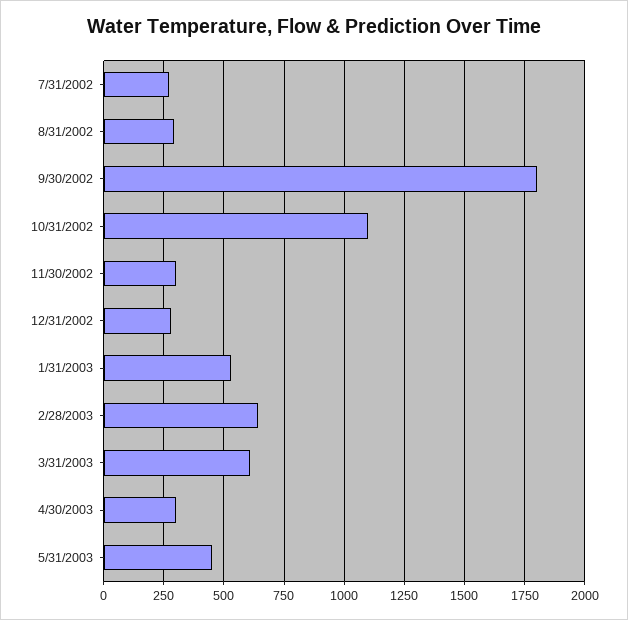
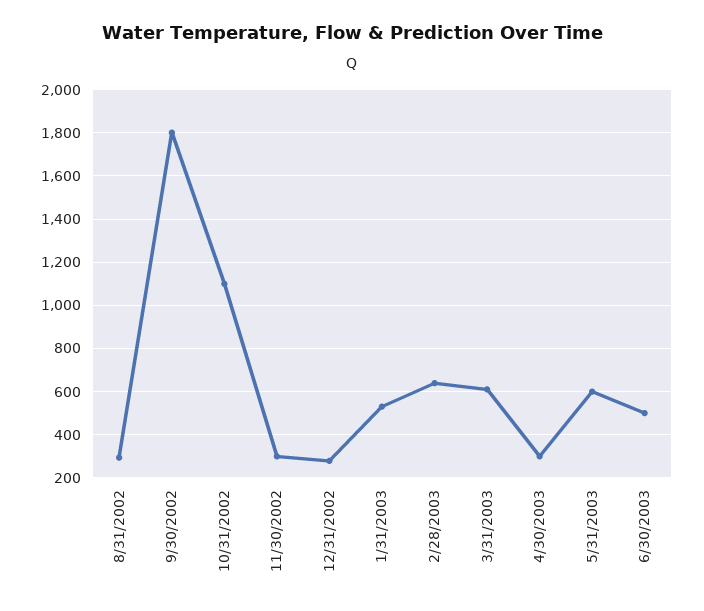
7/31/2002: 275 -> none
5/31/2003: 450 -> 600
6/30/2003: none -> 500

